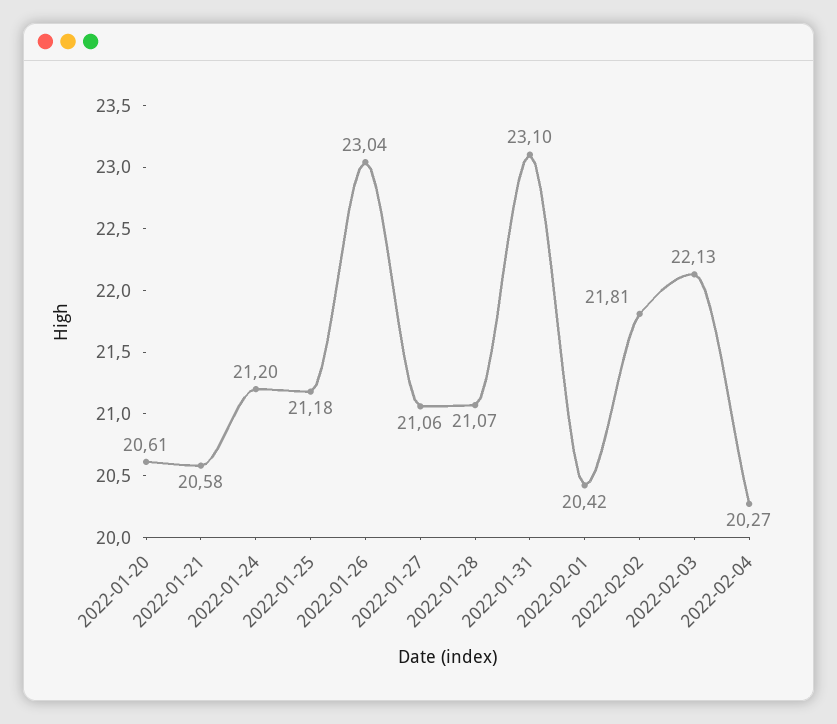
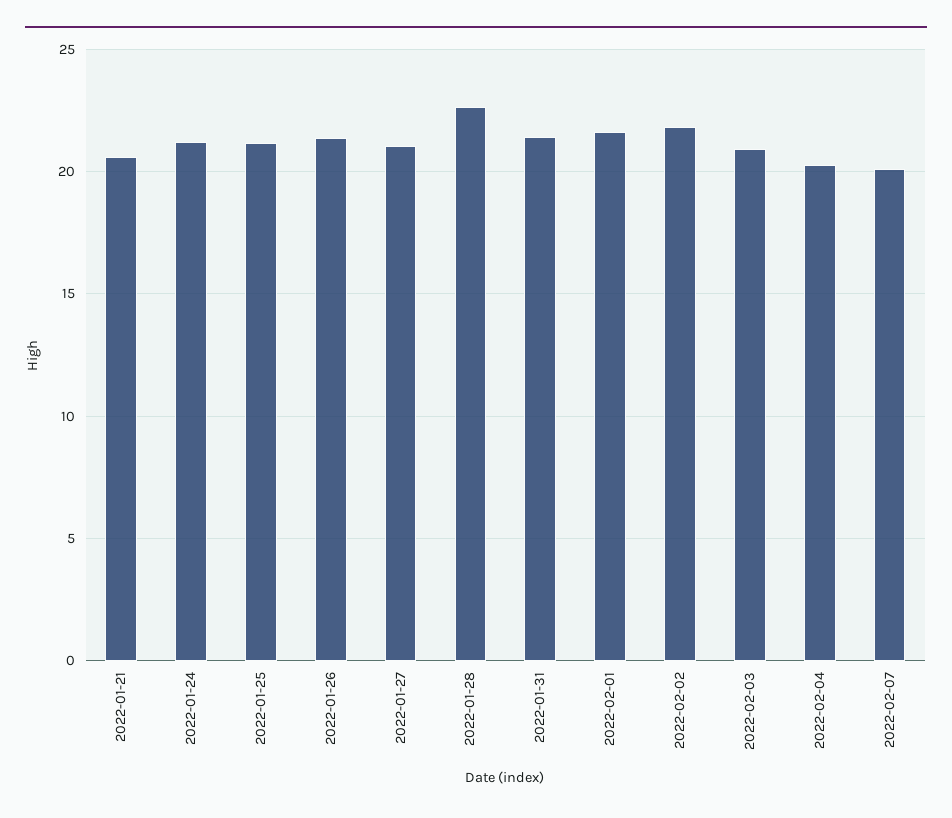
2022-01-20: 20.61 -> none
2022-01-26: 23.04 -> 21.5
2022-01-28: 21.07 -> 22.5
2022-01-31: 23.1 -> 21.5
2022-02-01: 20.42 -> 21.5
2022-02-03: 22.13 -> 21
2022-02-07: none -> 20

